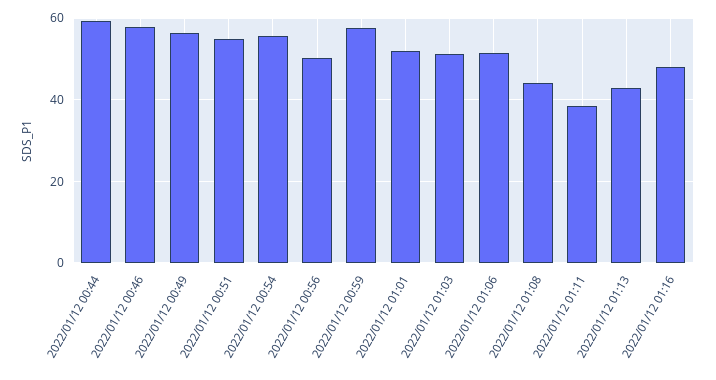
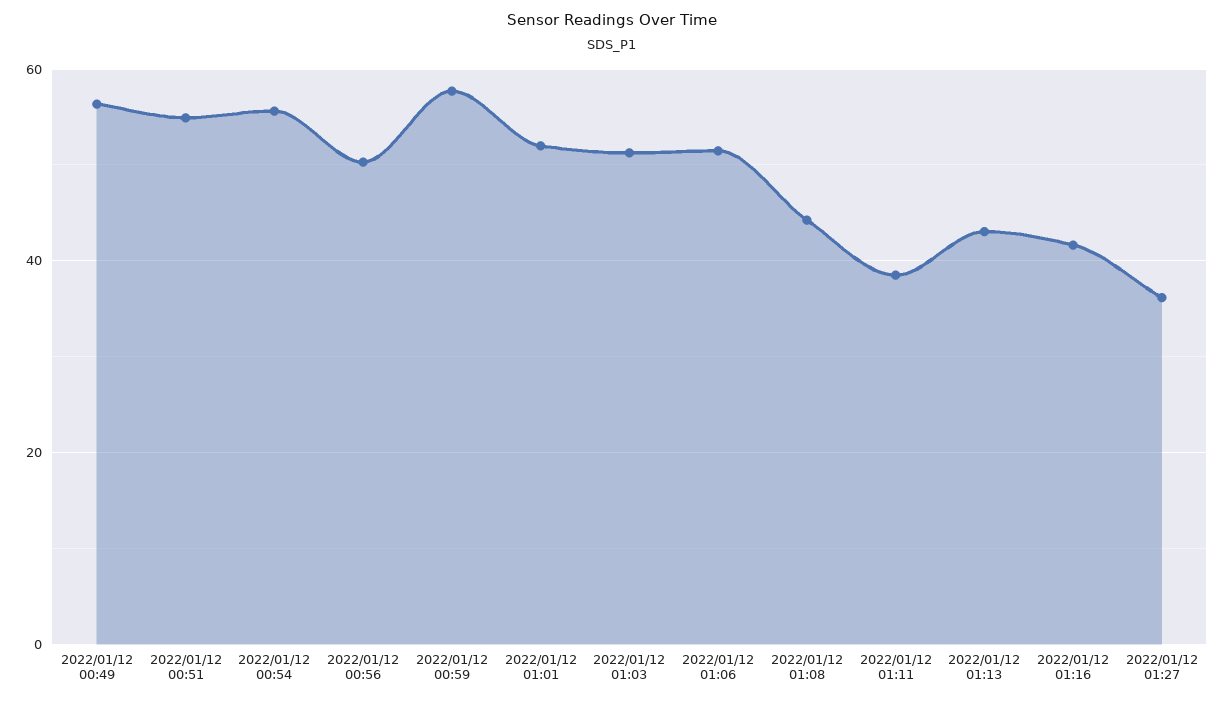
2022/01/12 00:44: 60 -> none
2022/01/12 00:46: 58 -> none
2022/01/12 01:16: 48 -> 42
2022/01/12 01:27: none -> 36

